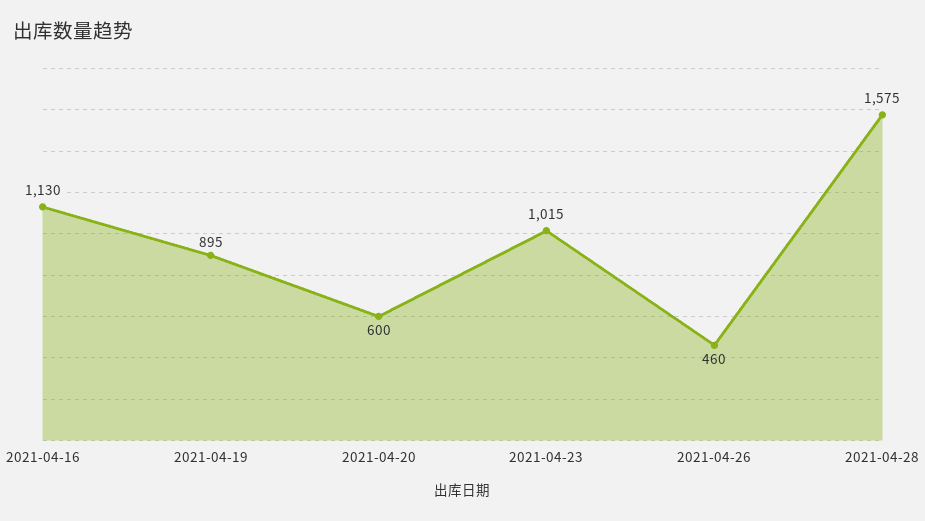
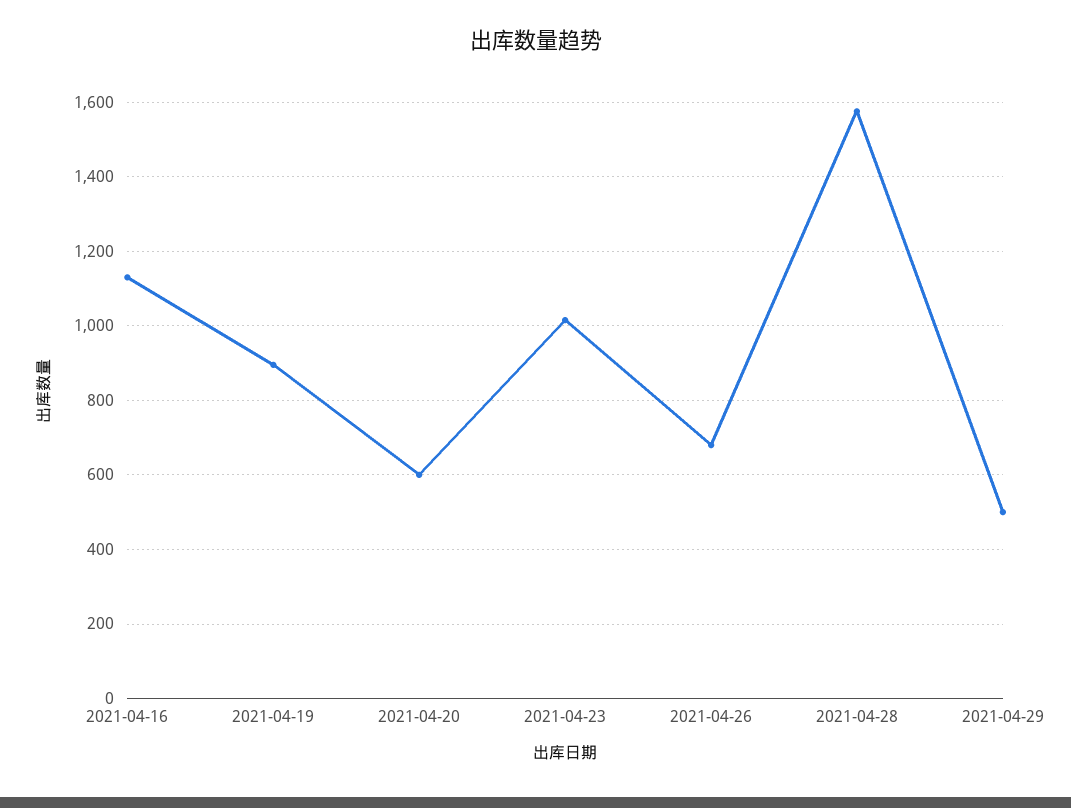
2021-04-26: 460 -> 680
2021-04-29: none -> 500

